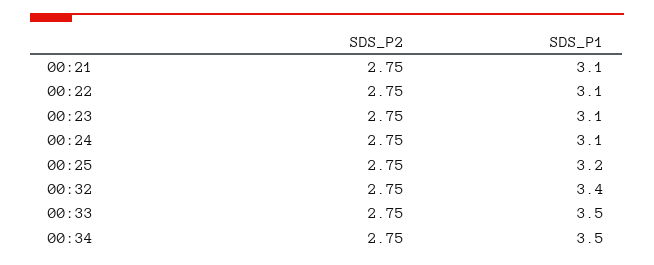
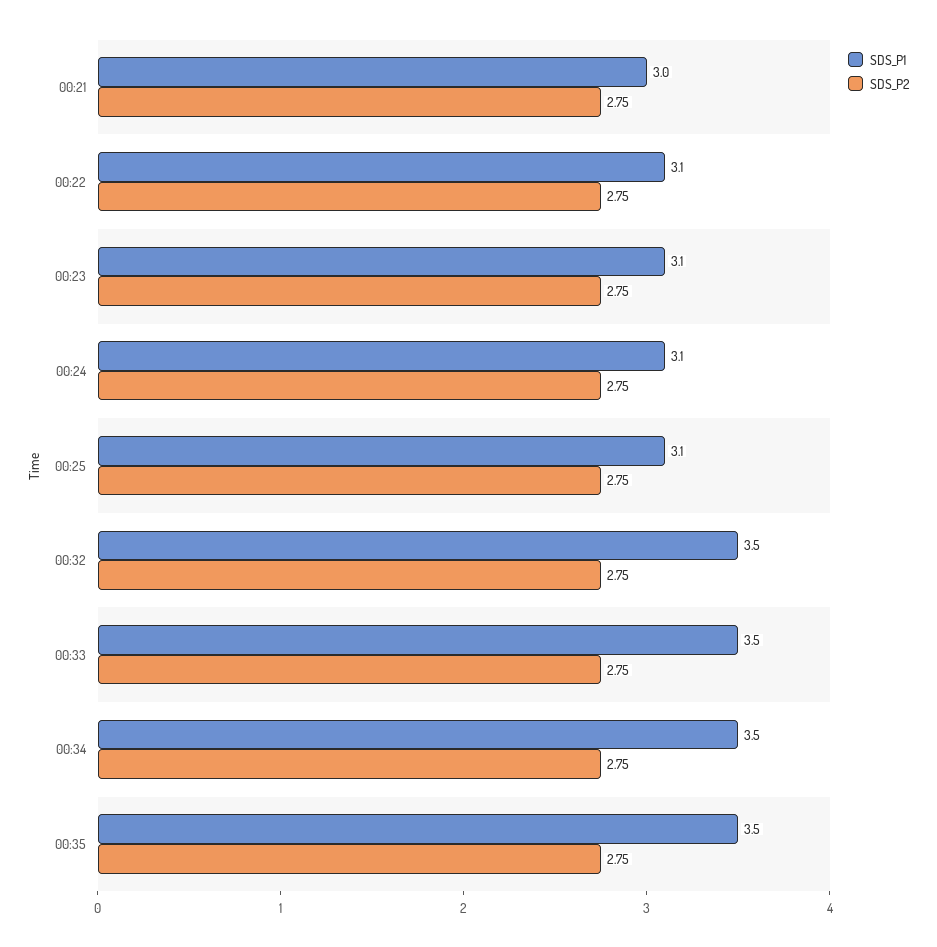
SDS_P1, 00:21: 3.1 -> 3
SDS_P1, 00:25: 3.2 -> 3.1
SDS_P1, 00:32: 3.4 -> 3.5
SDS_P1, 00:35: none -> 3.5
SDS_P2, 00:35: none -> 2.75

